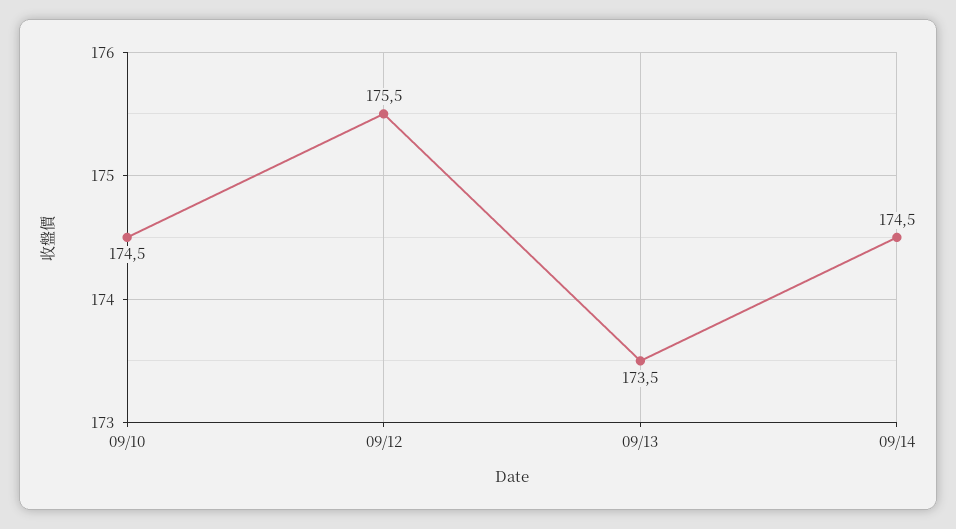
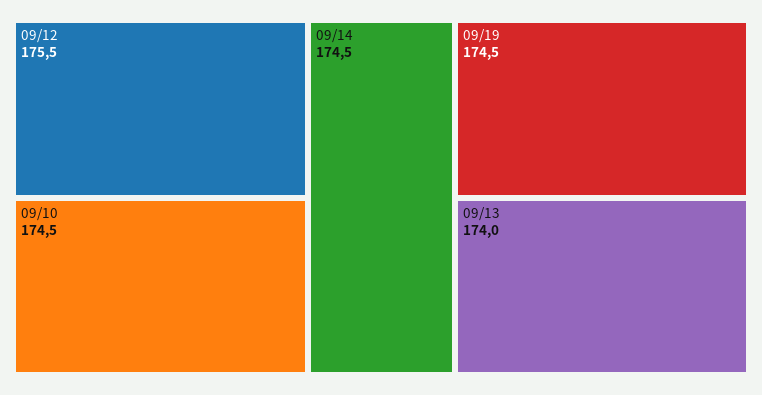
09/13: 173.5 -> 174
09/19: none -> 174.5

